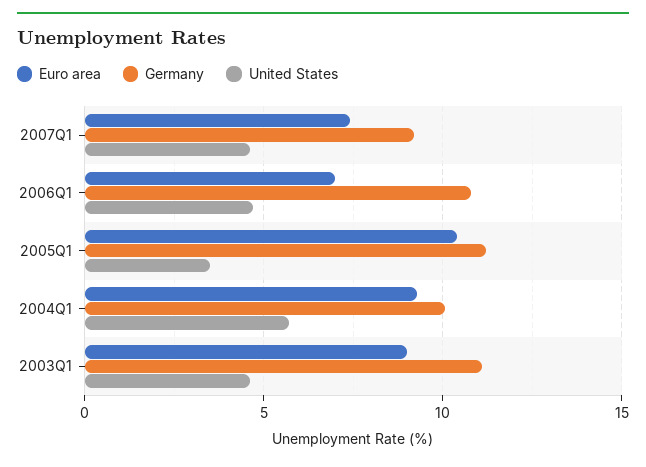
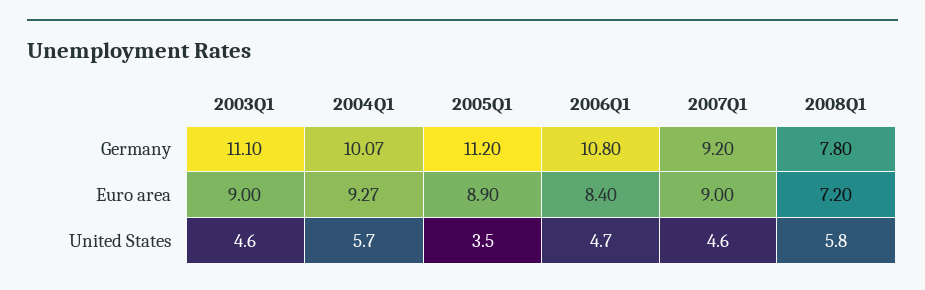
Euro area, 2007Q1: 7.5 -> 9
Euro area, 2006Q1: 7 -> 8.4
Euro area, 2005Q1: 10.5 -> 8.9
Germany, 2008Q1: none -> 7.8
Euro area, 2008Q1: none -> 7.2
United States, 2008Q1: none -> 5.8

